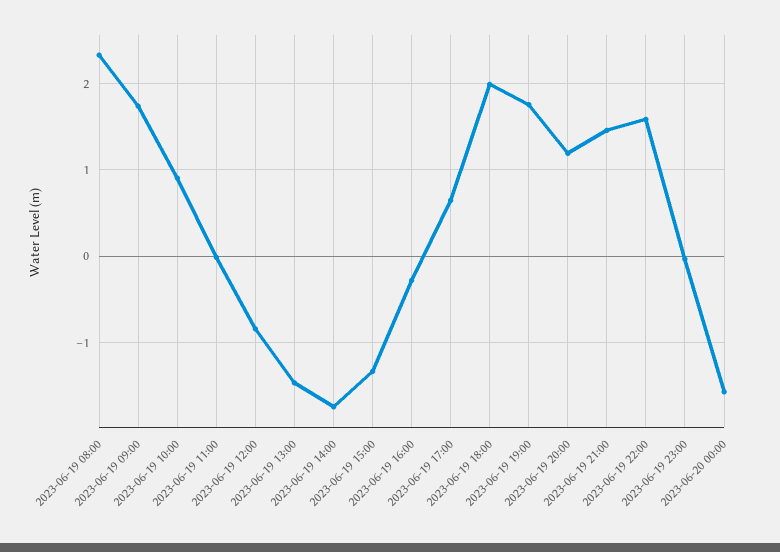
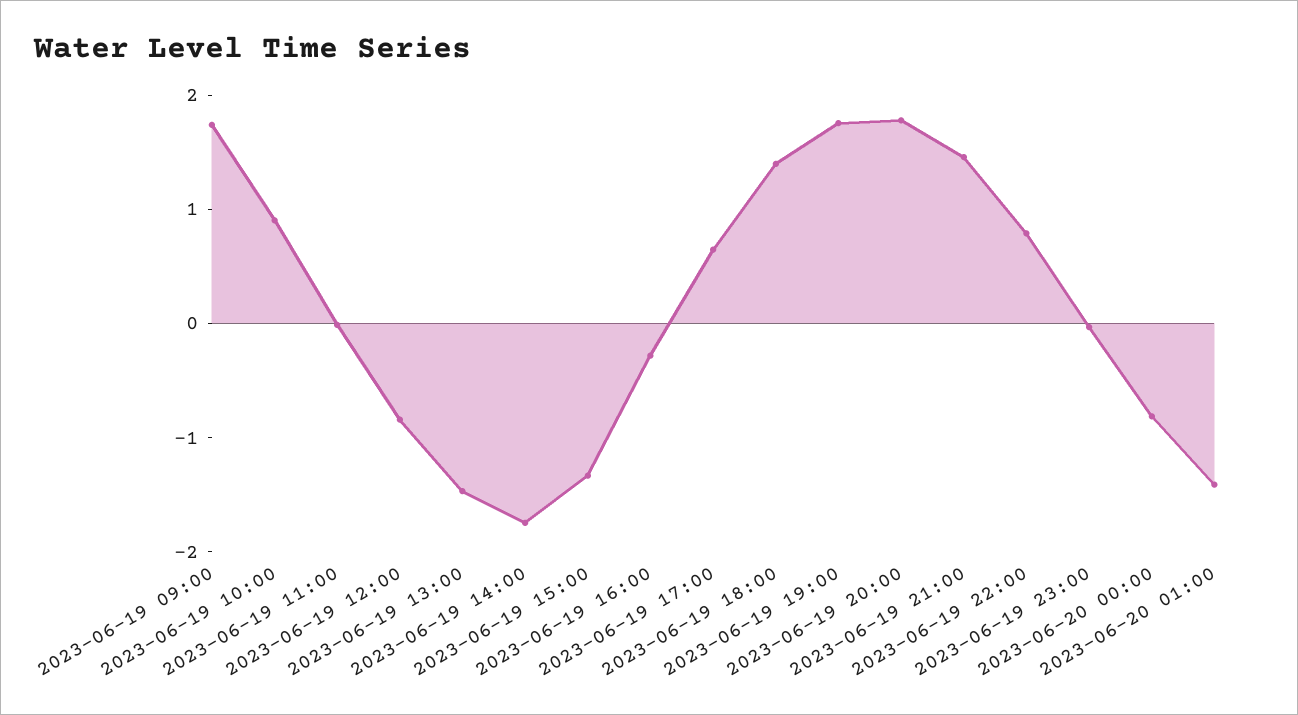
2023-06-19 08:00: 2.3 -> none
2023-06-19 18:00: 2 -> 1.4
2023-06-19 20:00: 1.2 -> 1.8
2023-06-19 22:00: 1.6 -> 0.8
2023-06-20 00:00: -1.6 -> -0.8
2023-06-20 01:00: none -> -1.4

